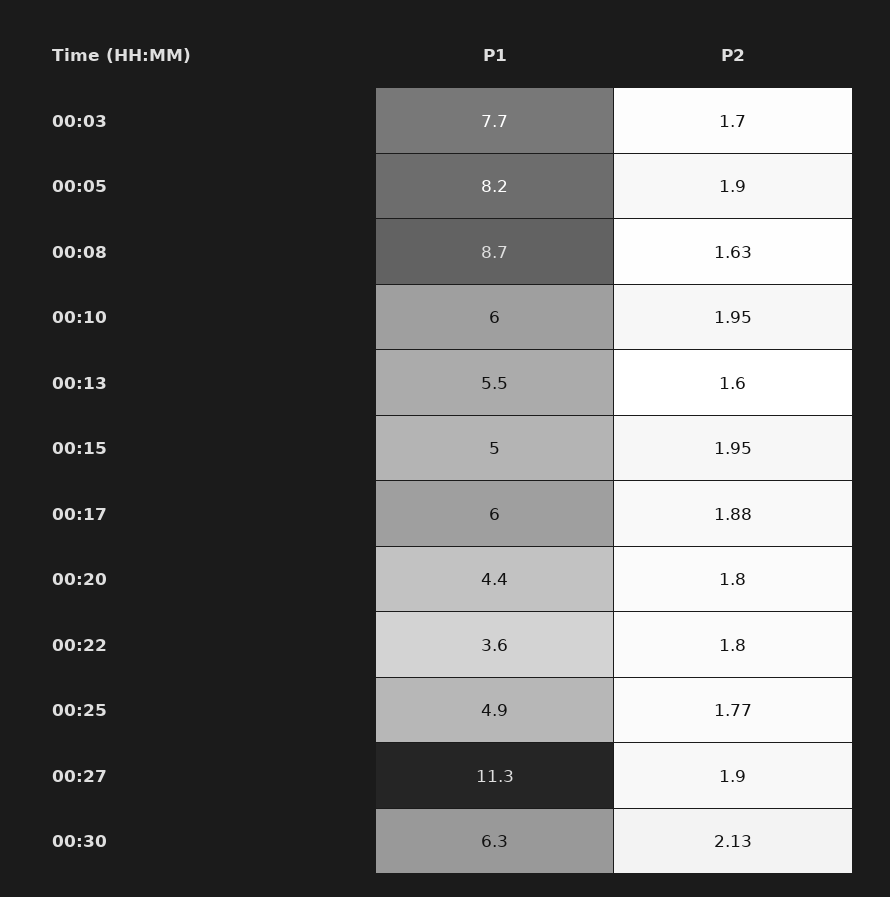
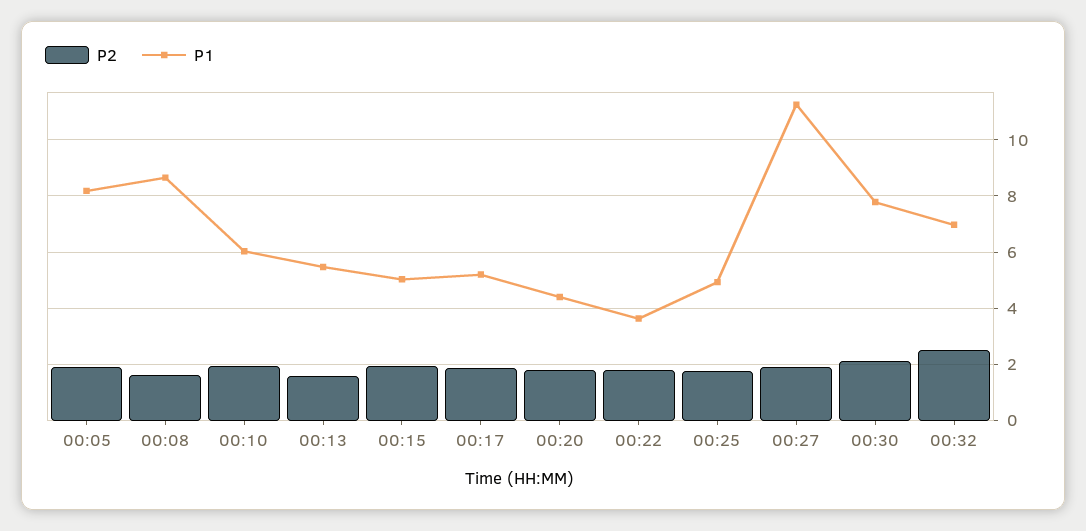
P1, 00:03: 7.7 -> none
P2, 00:03: 1.7 -> none
P1, 00:17: 6 -> 5.25
P1, 00:30: 6.3 -> 7.75
P2, 00:32: none -> 2.5
P1, 00:32: none -> 7

